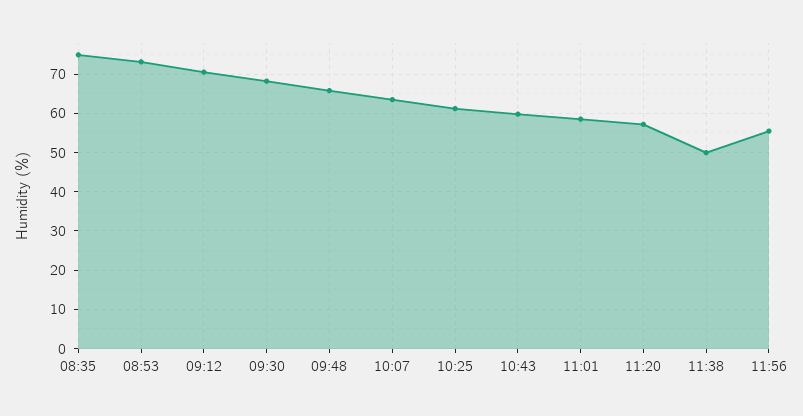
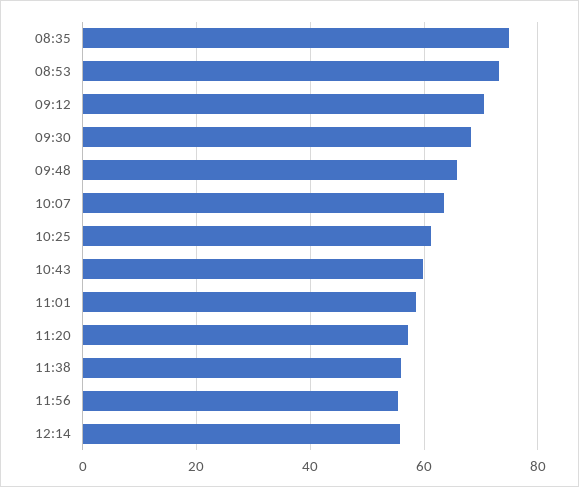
11:38: 50 -> 56
12:14: none -> 56

